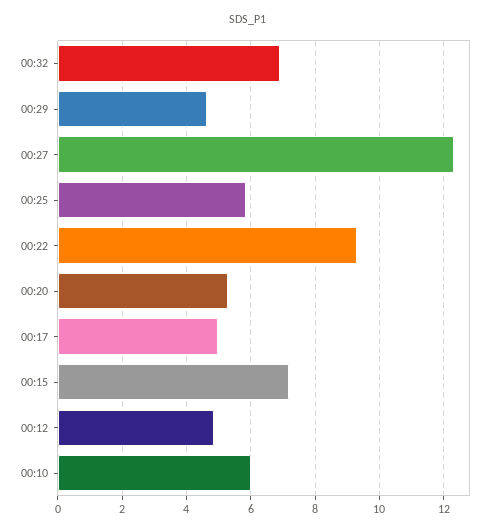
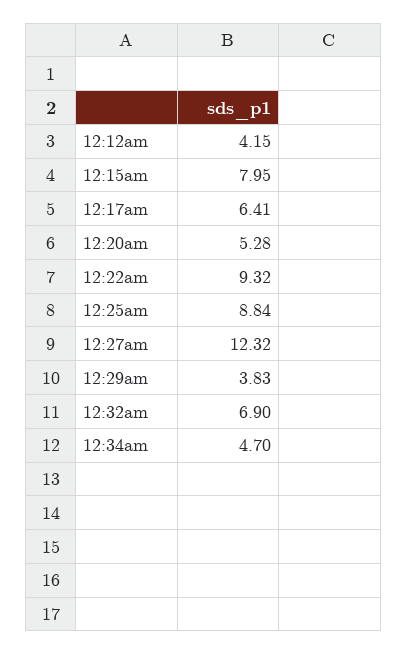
00:29: 4.6 -> 3.83
00:25: 5.8 -> 8.84
00:17: 5 -> 6.41
00:15: 7.2 -> 7.95
00:12: 4.8 -> 4.15
00:10: 6 -> none
12:34am: none -> 4.7

